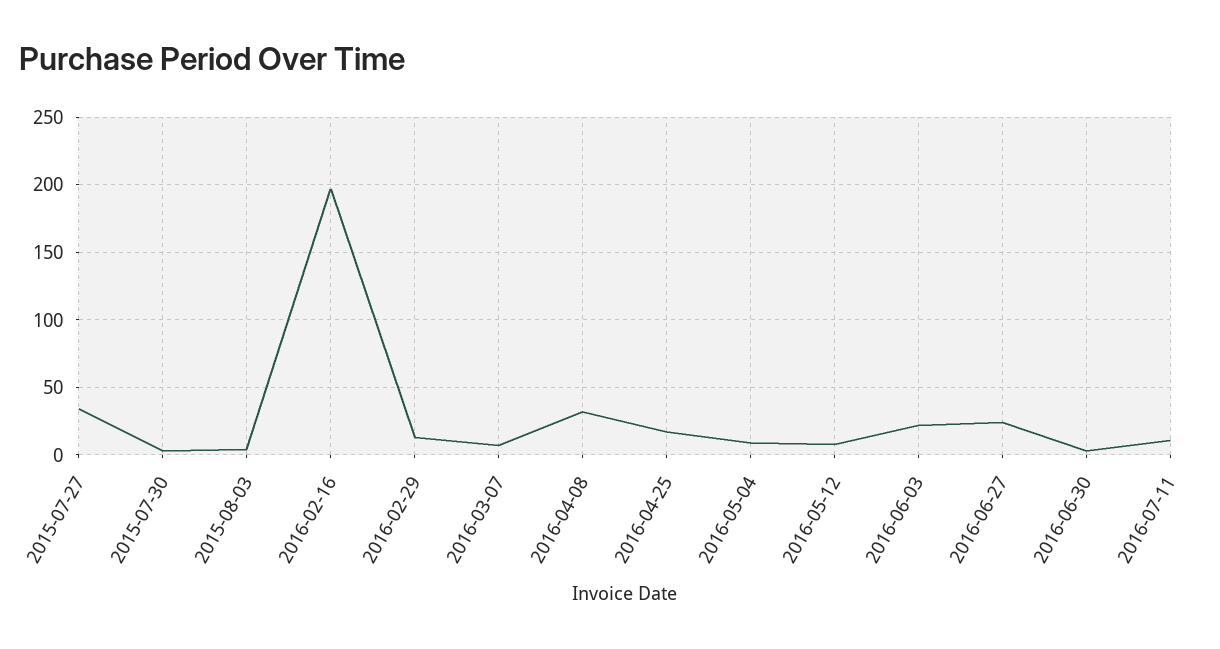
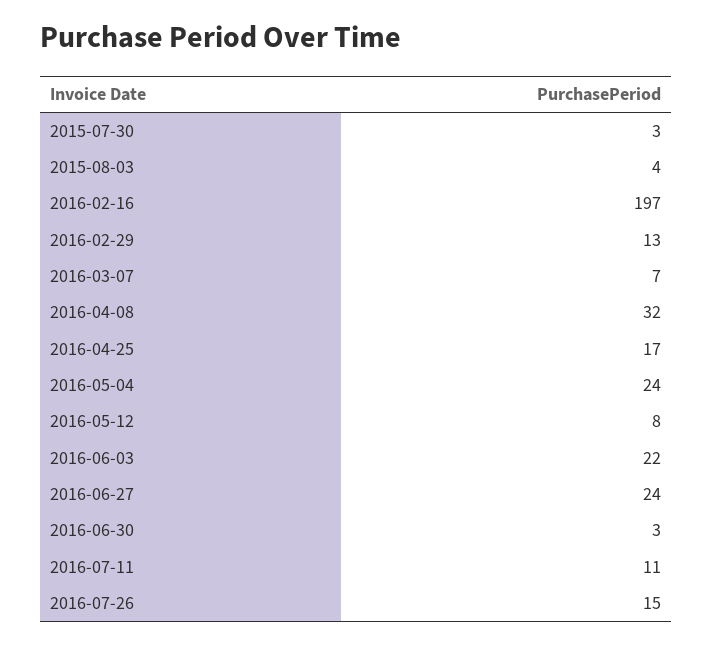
2015-07-27: 35 -> none
2016-05-04: 10 -> 24
2016-07-26: none -> 15

